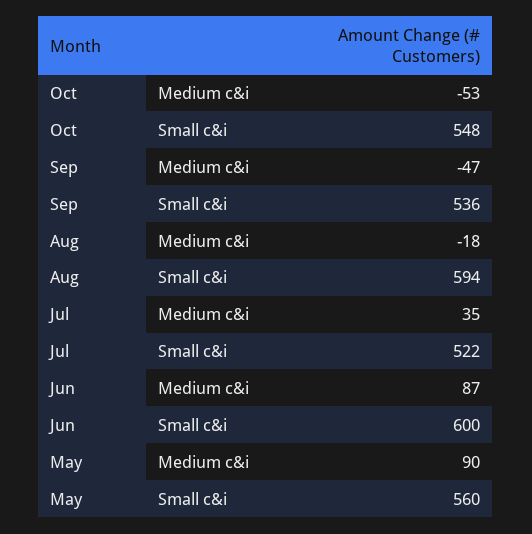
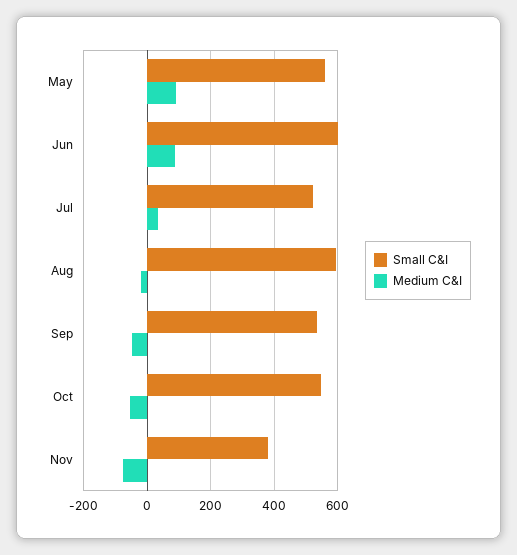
Small c&i, Nov: none -> 380
Medium c&i, Nov: none -> -80

